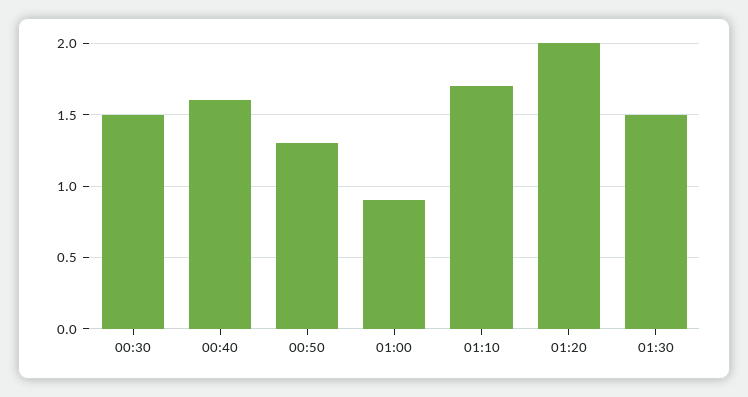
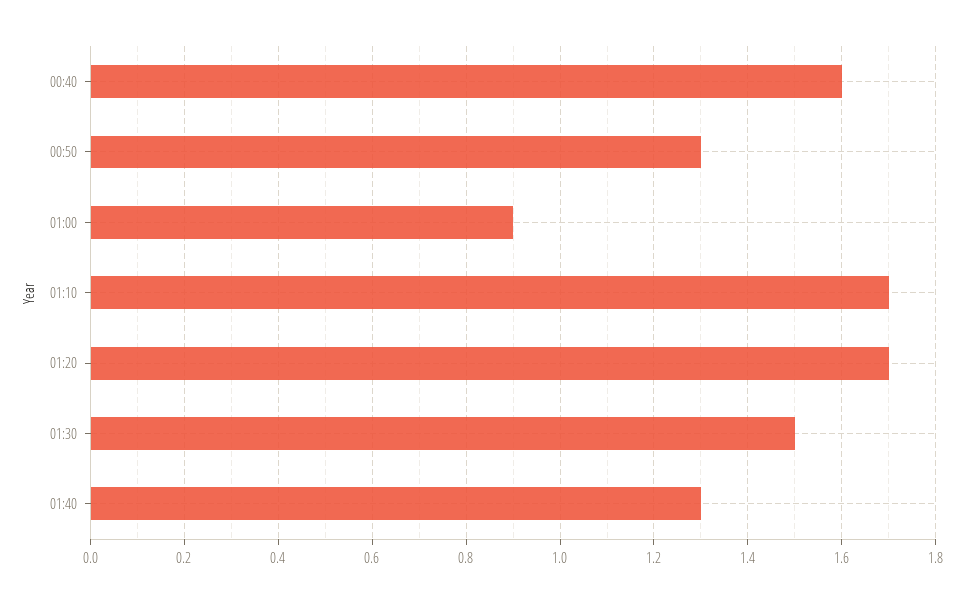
00:30: 1.5 -> none
01:20: 2 -> 1.7
01:40: none -> 1.3

